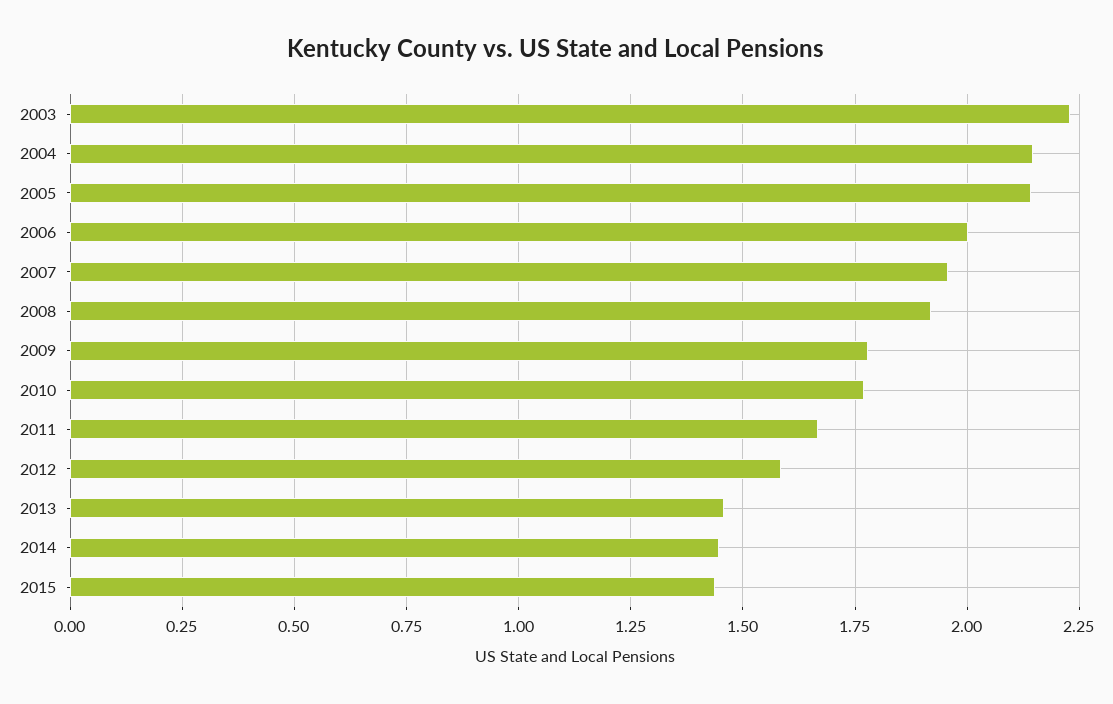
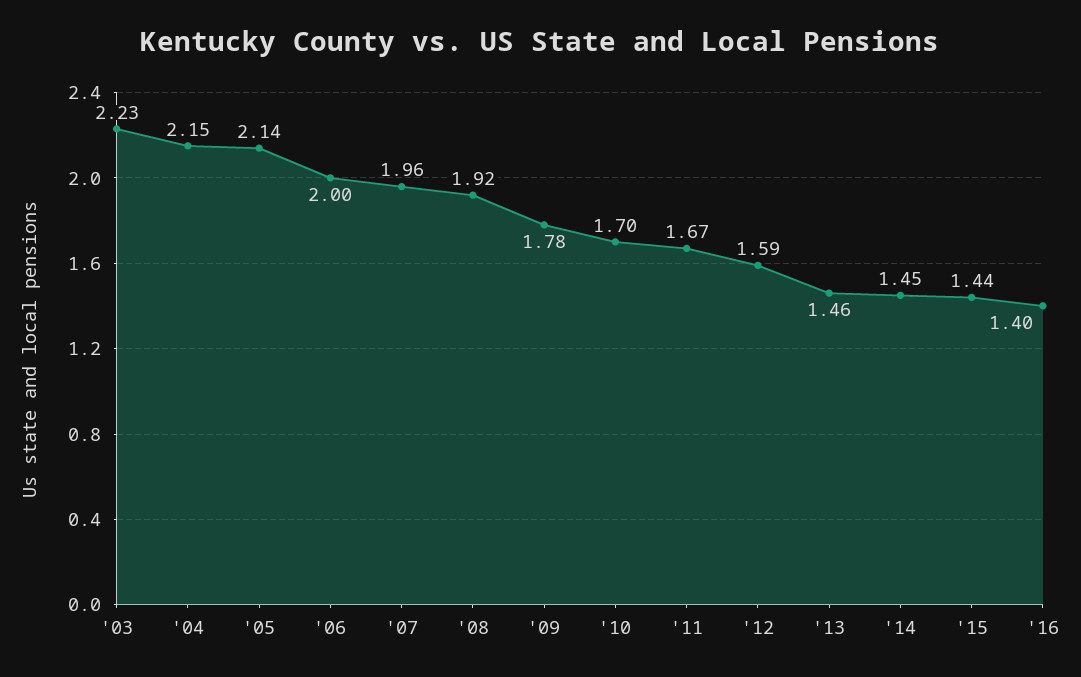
2010: 1.775 -> 1.7
'16: none -> 1.4

